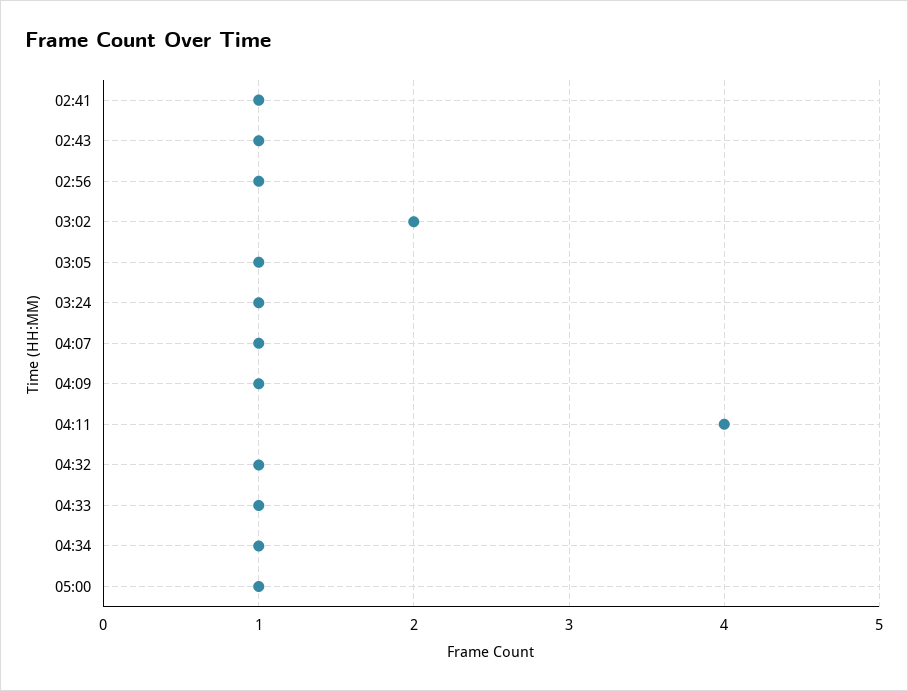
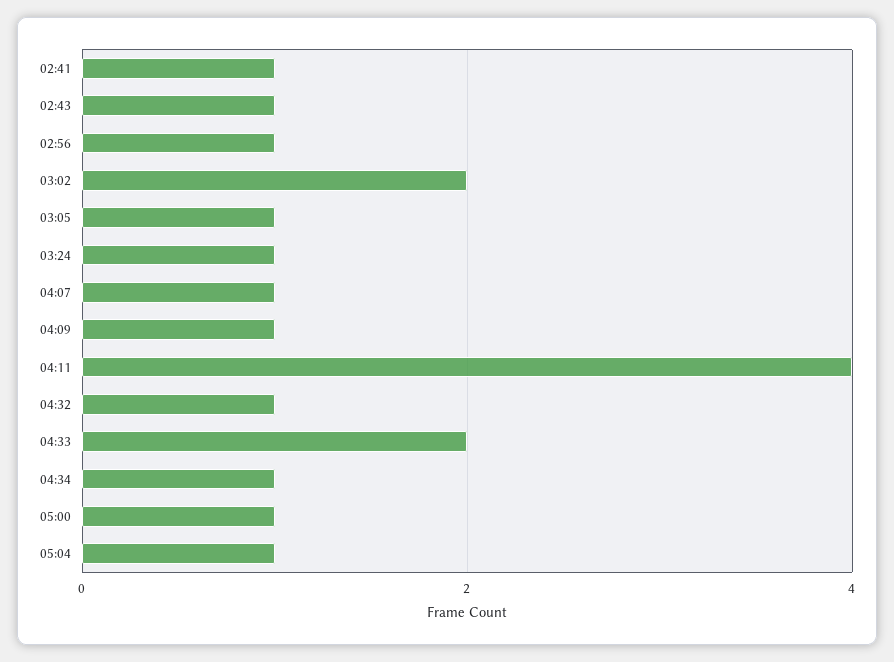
04:33: 1 -> 2
05:04: none -> 1

